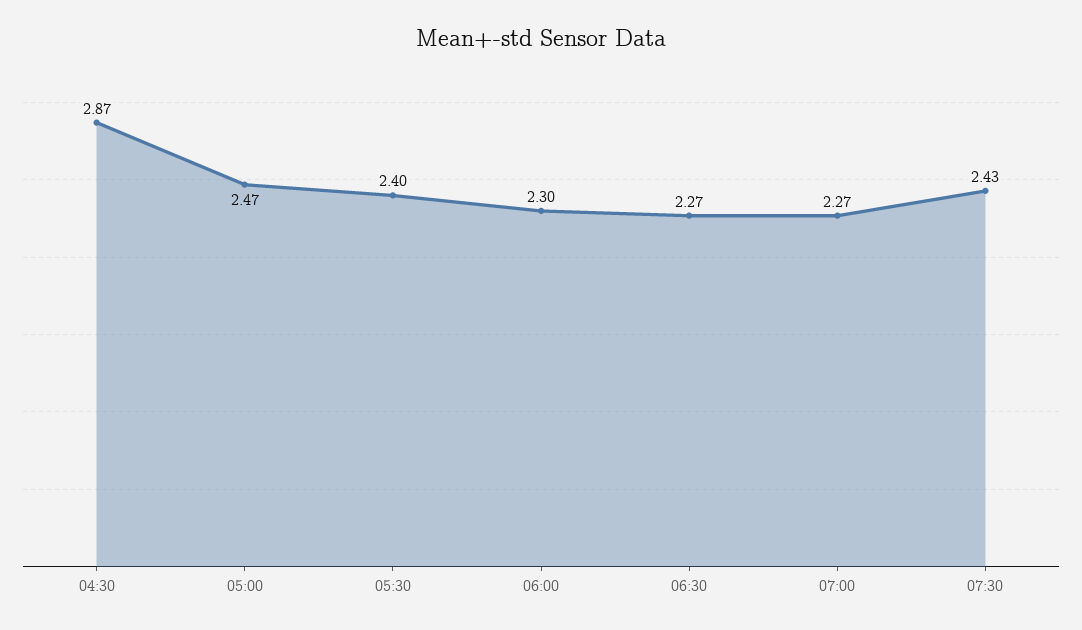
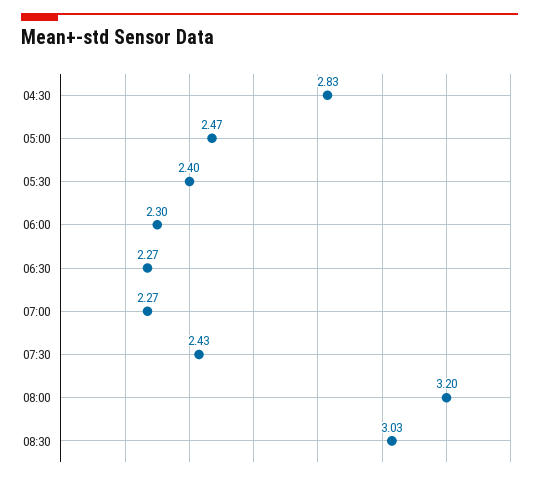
04:30: 2.87 -> 2.83
08:00: none -> 3.2
08:30: none -> 3.03

